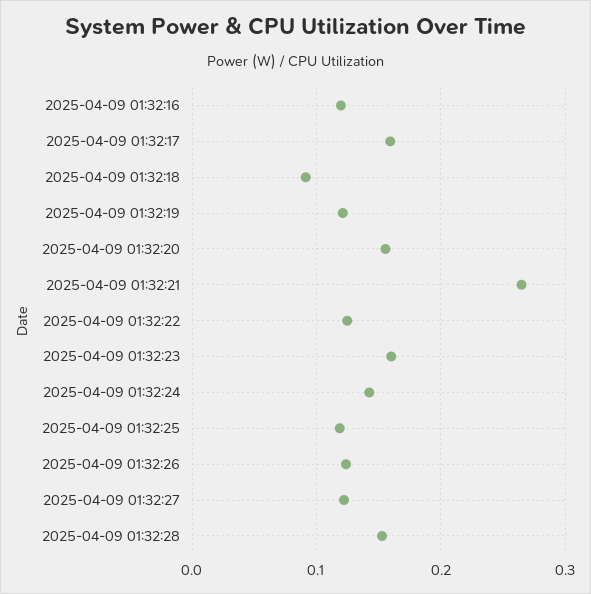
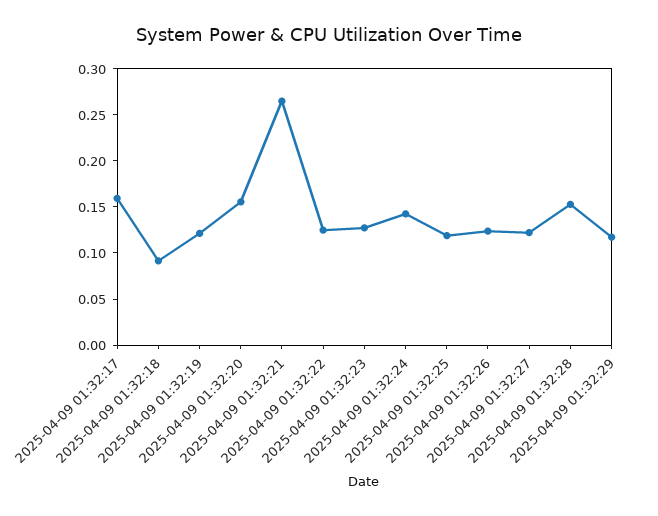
2025-04-09 01:32:16: 0.12 -> none
2025-04-09 01:32:23: 0.16 -> 0.13
2025-04-09 01:32:29: none -> 0.12

